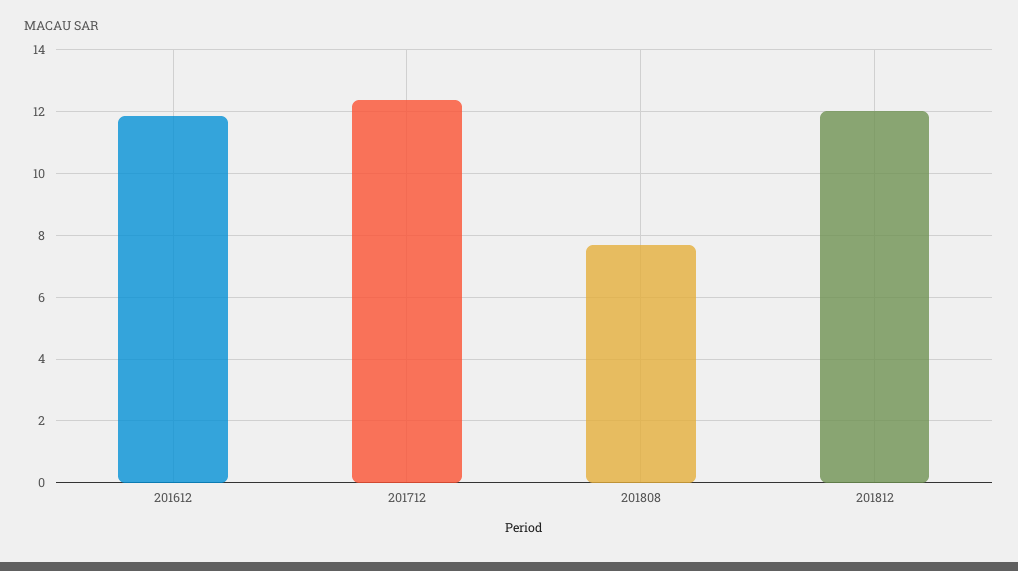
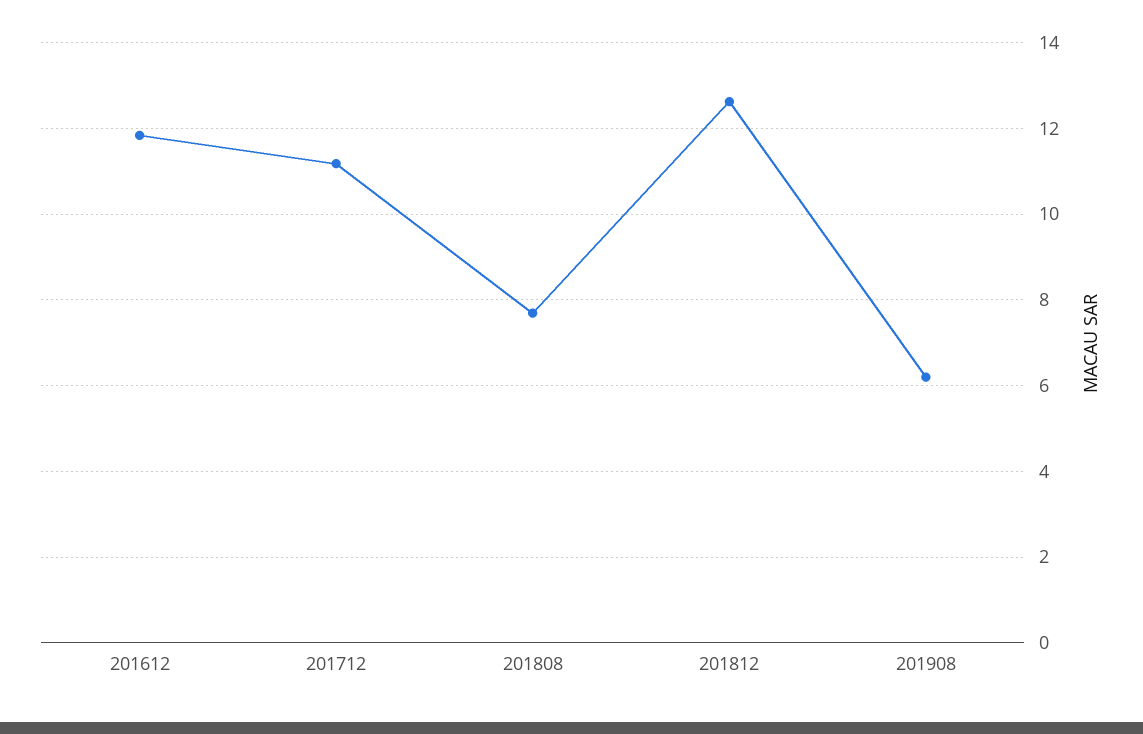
201712: 12.4 -> 11.2
201812: 12 -> 12.6
201908: none -> 6.2

